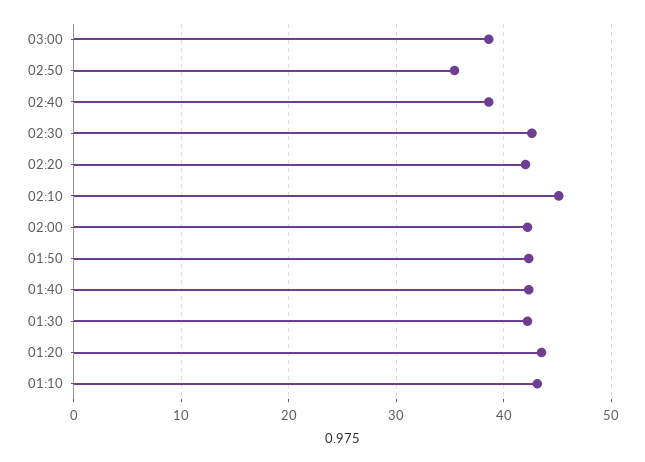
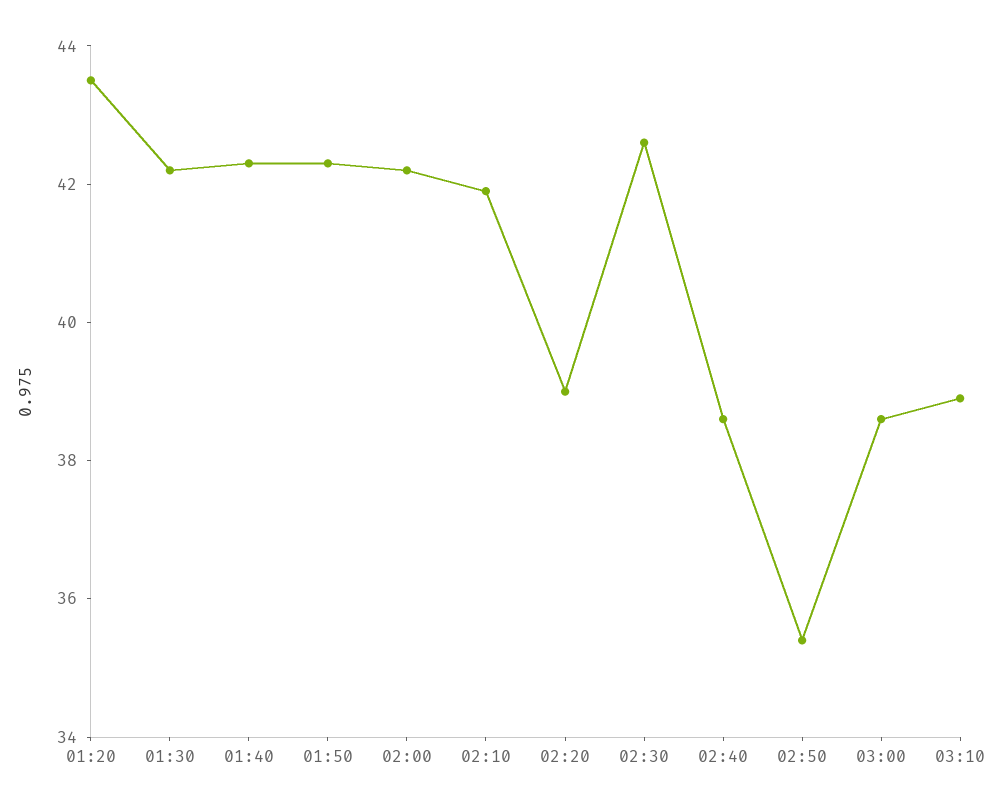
02:20: 42 -> 39
02:10: 45 -> 42
01:10: 43 -> none
03:10: none -> 39

